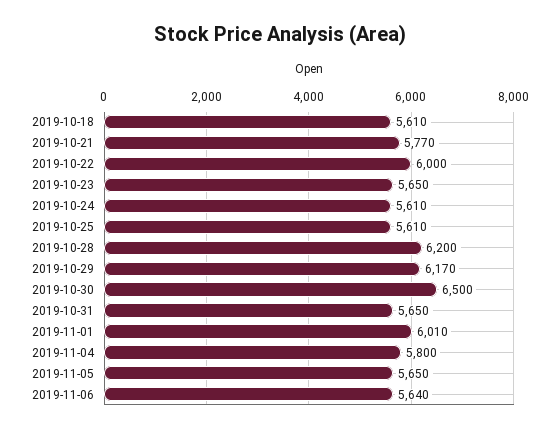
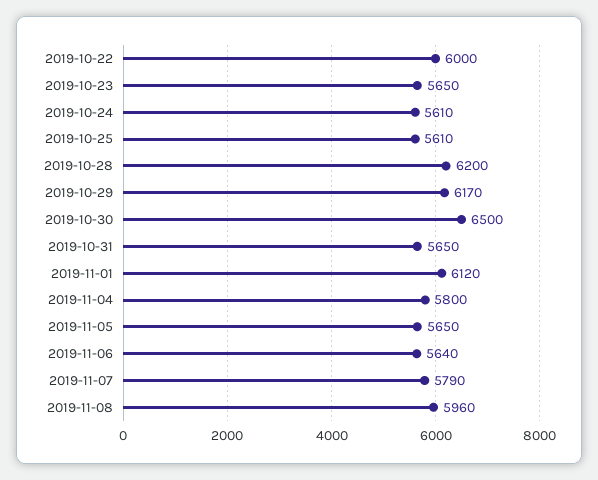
2019-10-18: 5610 -> none
2019-10-21: 5770 -> none
2019-11-01: 6010 -> 6120
2019-11-07: none -> 5790
2019-11-08: none -> 5960

